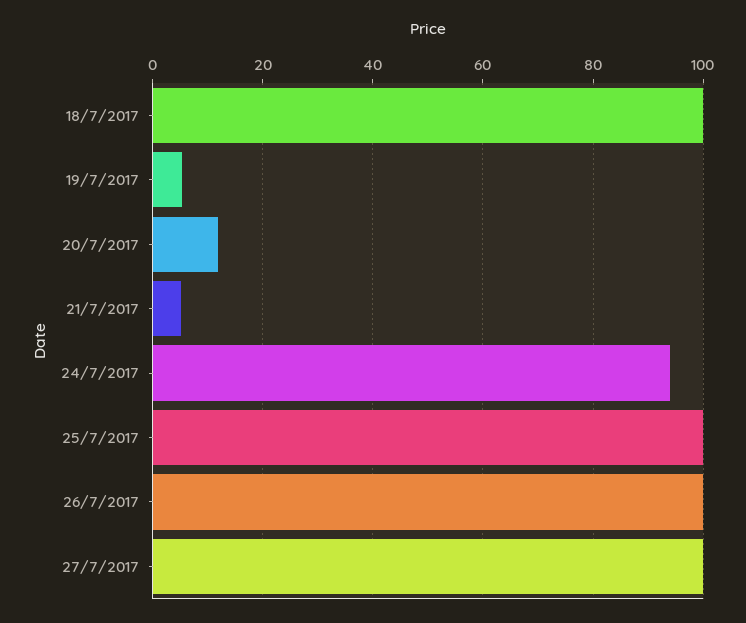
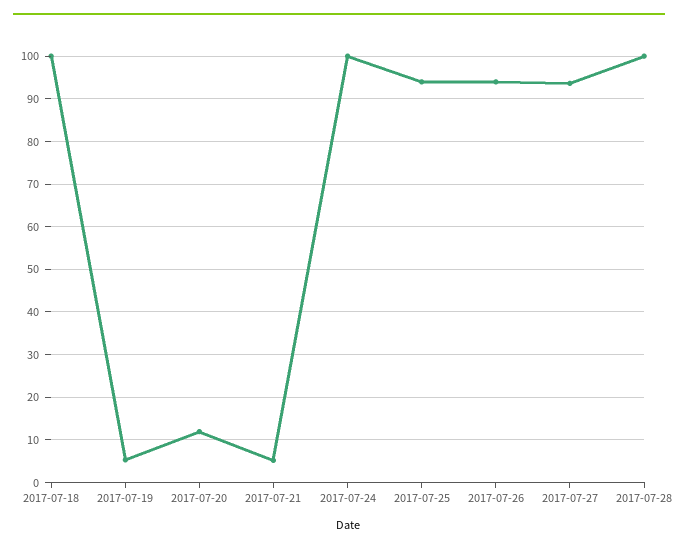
24/7/2017: 94 -> 100
25/7/2017: 100 -> 94
26/7/2017: 100 -> 94
27/7/2017: 100 -> 94
2017-07-28: none -> 100

